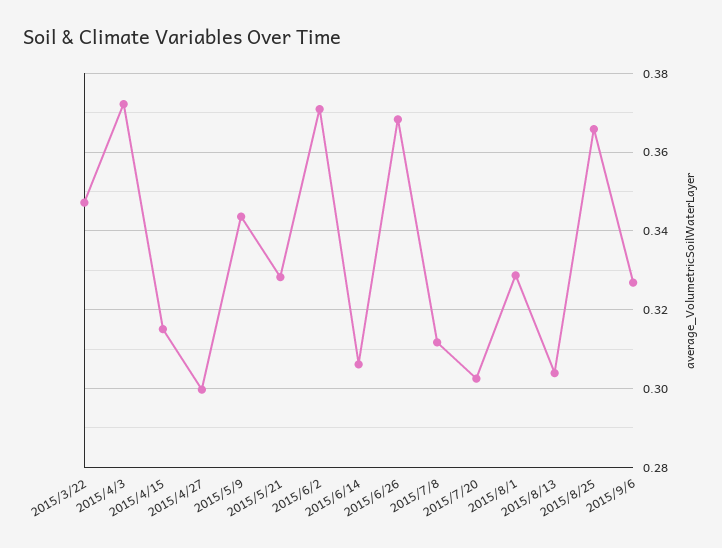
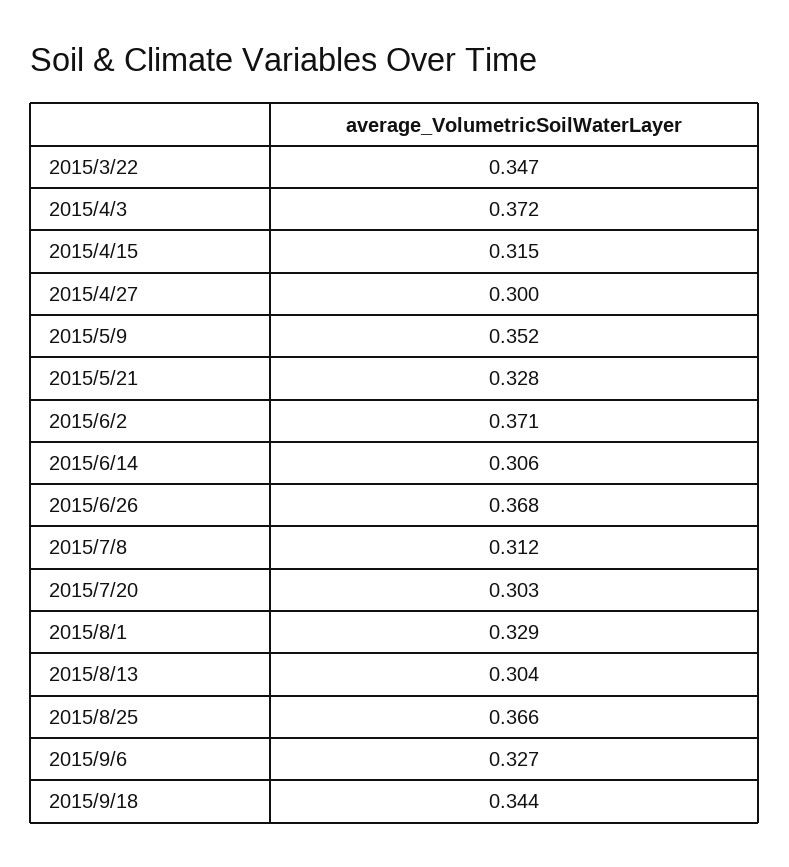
2015/5/9: 0.344 -> 0.352
2015/9/18: none -> 0.344

